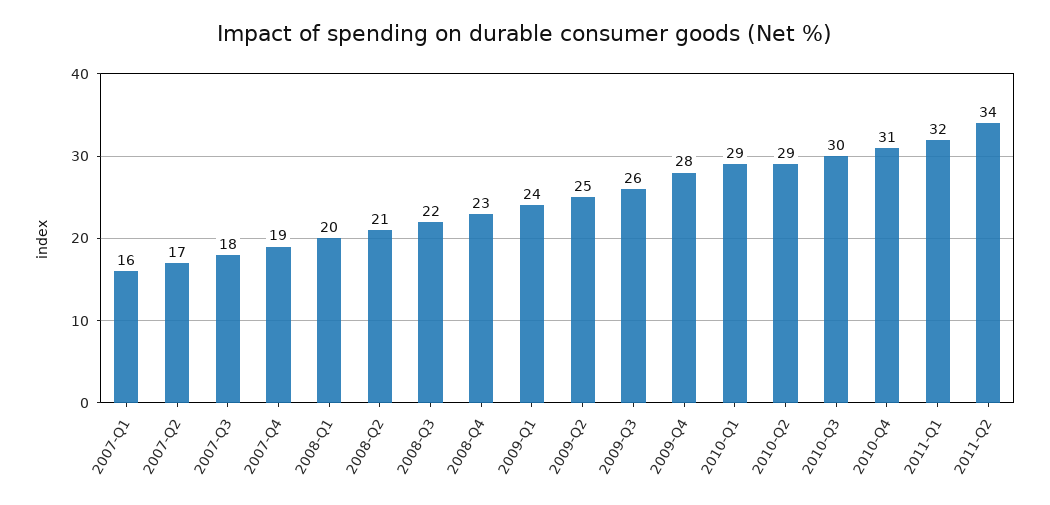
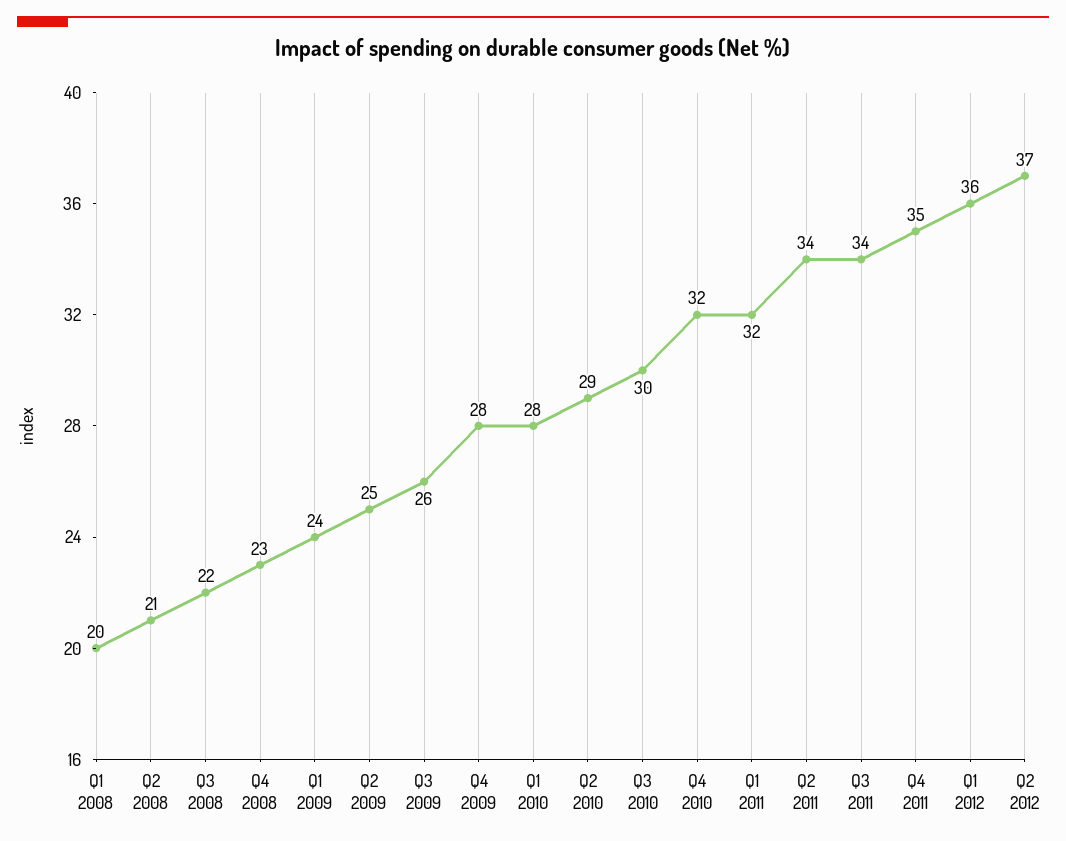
2007-Q1: 16 -> none
2007-Q2: 17 -> none
2007-Q3: 18 -> none
2007-Q4: 19 -> none
2010-Q1: 29 -> 28
2010-Q4: 31 -> 32
Q3 2011: none -> 34
Q4 2011: none -> 35
Q1 2012: none -> 36
Q2 2012: none -> 37

